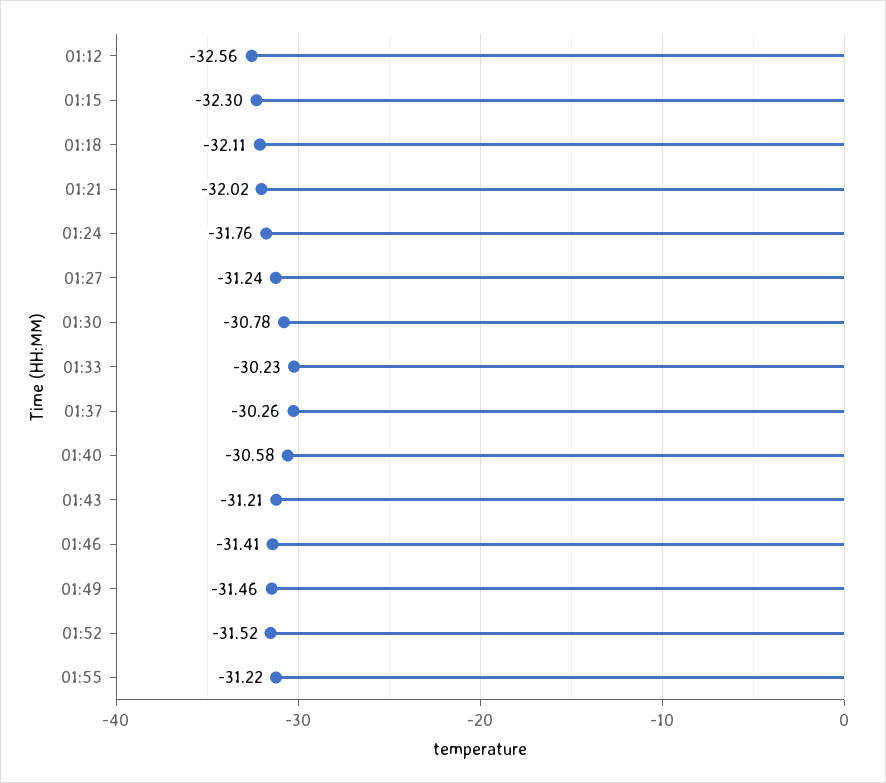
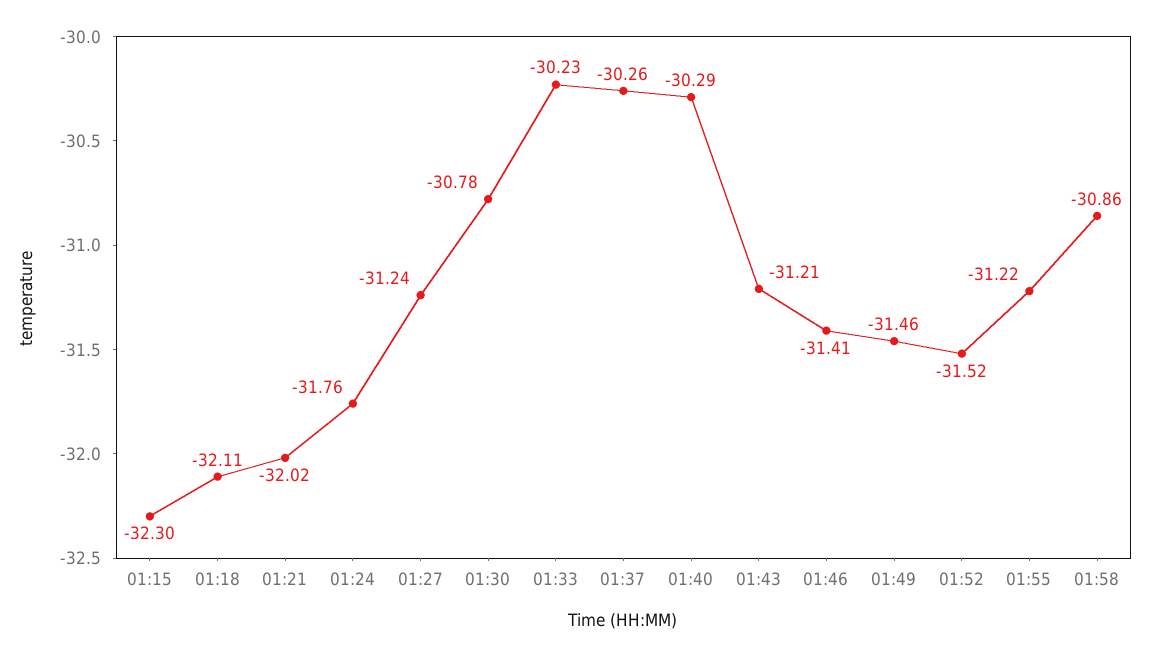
01:12: -32.56 -> none
01:40: -30.58 -> -30.29
01:58: none -> -30.86

